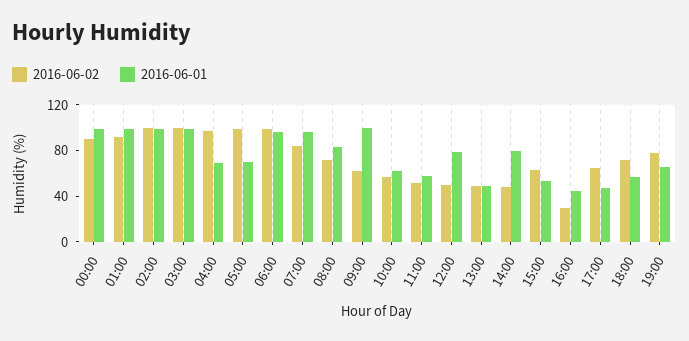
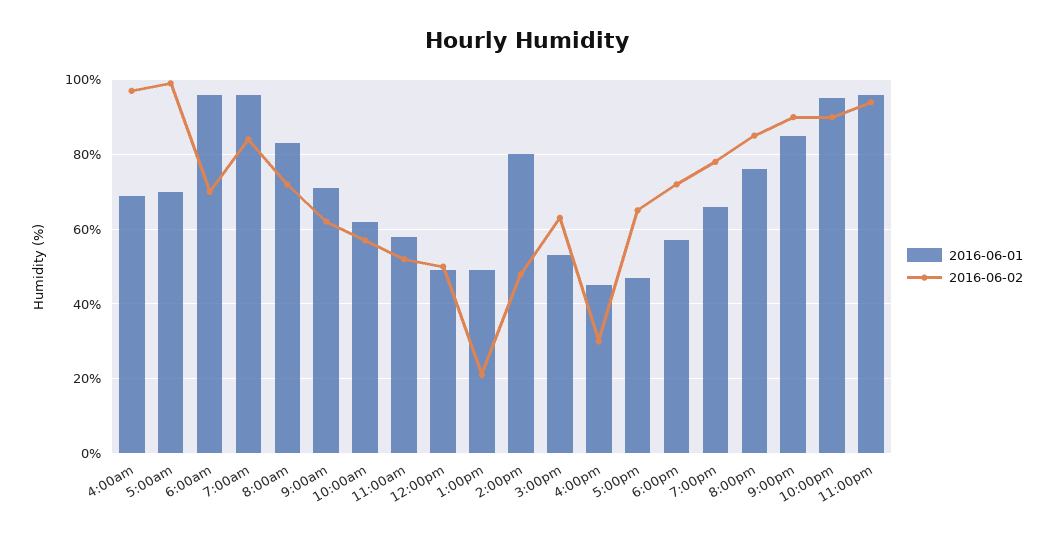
2016-06-02, 00:00: 90 -> none
2016-06-01, 00:00: 100 -> none
2016-06-02, 01:00: 90 -> none
2016-06-01, 01:00: 100 -> none
2016-06-02, 02:00: 100 -> none
2016-06-01, 02:00: 100 -> none
2016-06-02, 03:00: 100 -> none
2016-06-01, 03:00: 100 -> none
2016-06-02, 06:00: 100 -> 70
2016-06-01, 09:00: 100 -> 70
2016-06-01, 12:00: 80 -> 50
2016-06-02, 13:00: 50 -> 20
2016-06-01, 8:00pm: none -> 75
2016-06-02, 8:00pm: none -> 85
2016-06-01, 9:00pm: none -> 85
2016-06-02, 9:00pm: none -> 90
2016-06-01, 10:00pm: none -> 95
2016-06-02, 10:00pm: none -> 90
2016-06-01, 11:00pm: none -> 95
2016-06-02, 11:00pm: none -> 95

